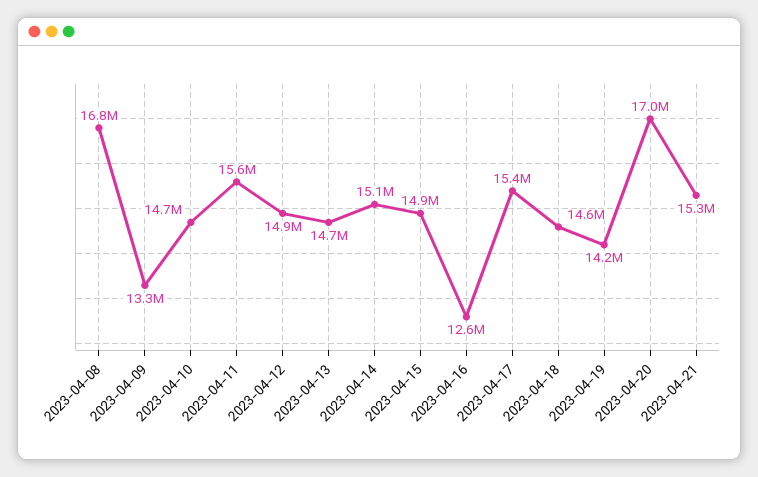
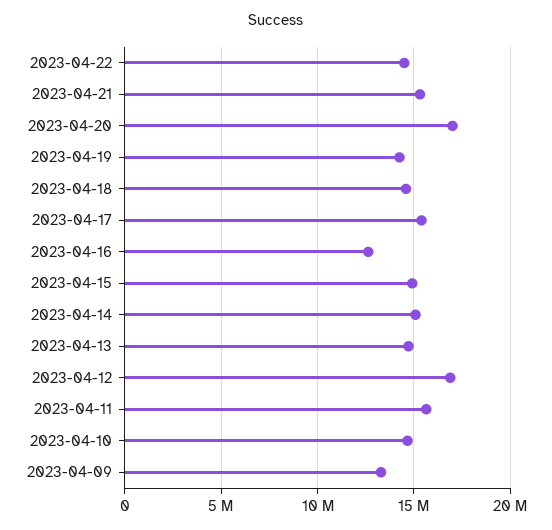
2023-04-08: 16800000 -> none
2023-04-12: 14900000 -> 17000000
2023-04-22: none -> 14500000

